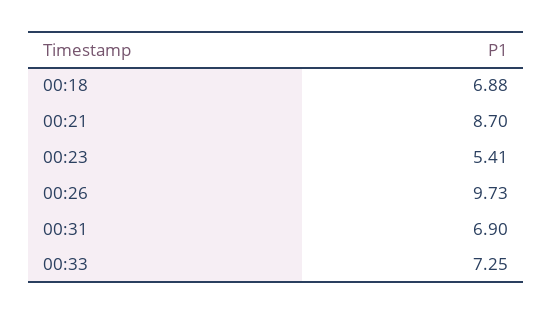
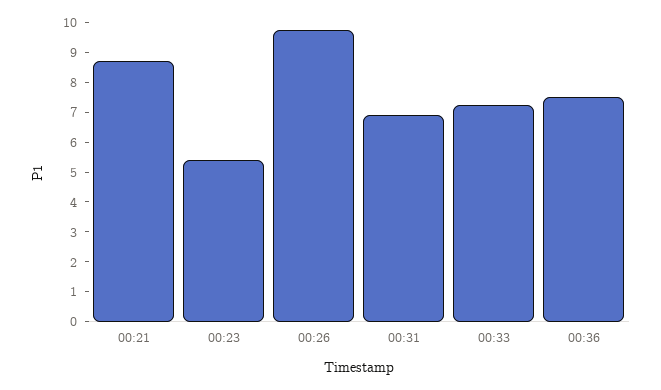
00:18: 6.88 -> none
00:36: none -> 7.5

